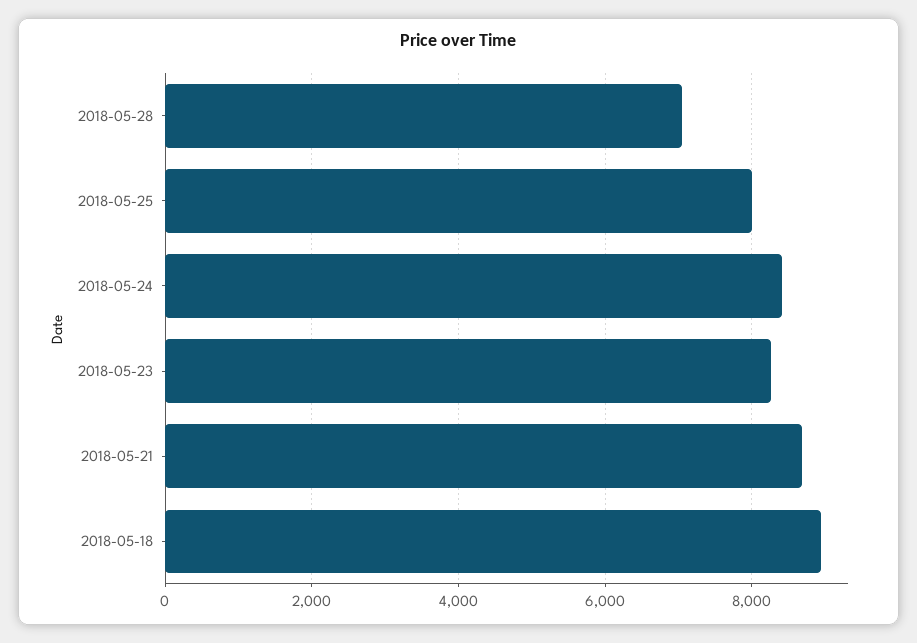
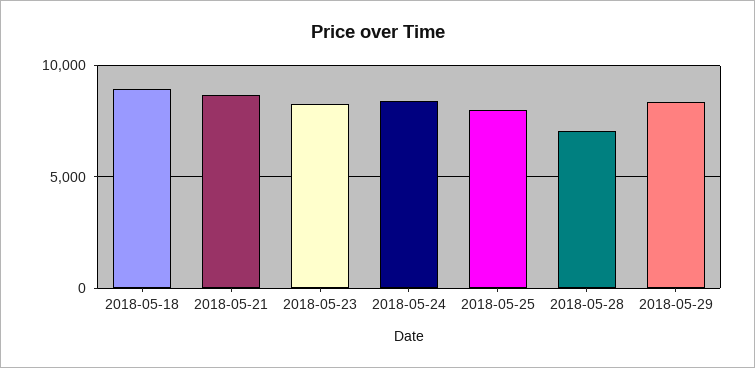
2018-05-29: none -> 8500

